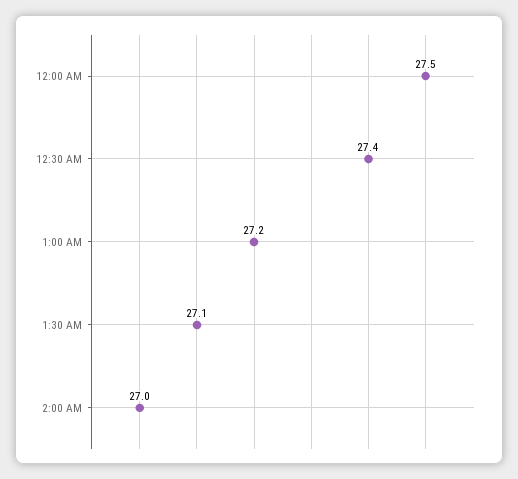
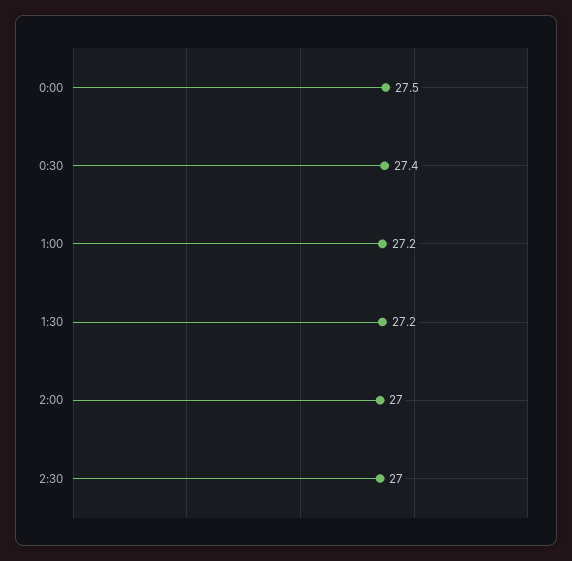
1:30 AM: 27.1 -> 27.2
2:30: none -> 27

